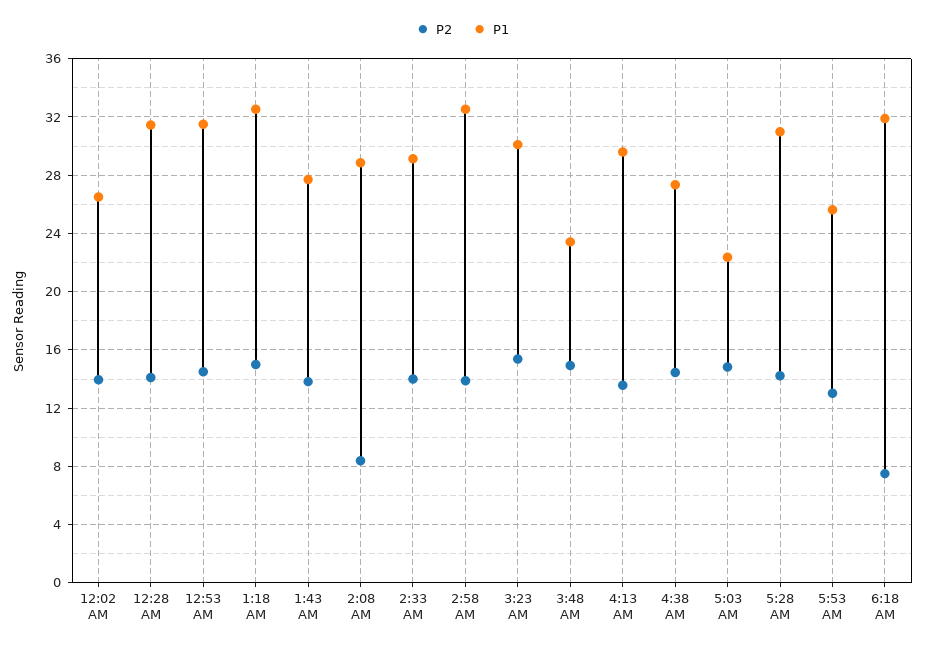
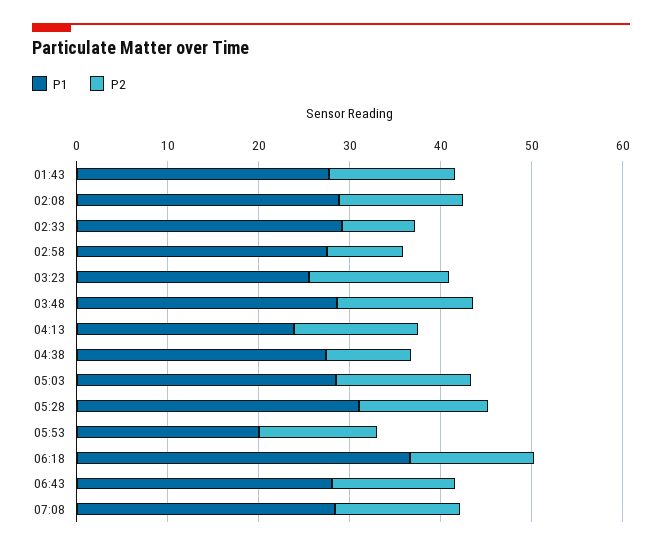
P2, 12:02 AM: 14 -> none
P1, 12:02 AM: 26.5 -> none
P2, 12:28 AM: 14 -> none
P1, 12:28 AM: 31.5 -> none
P2, 12:53 AM: 14.5 -> none
P1, 12:53 AM: 31.5 -> none
P2, 1:18 AM: 15 -> none
P1, 1:18 AM: 32.5 -> none
P2, 2:08 AM: 8.5 -> 14
P2, 2:33 AM: 14 -> 8
P2, 2:58 AM: 14 -> 8
P1, 2:58 AM: 32.5 -> 28
P1, 3:23 AM: 30 -> 26
P1, 3:48 AM: 23.5 -> 28
P1, 4:13 AM: 29.5 -> 24
P2, 4:38 AM: 14.5 -> 10
P1, 5:03 AM: 22.5 -> 28
P1, 5:53 AM: 25.5 -> 20
P2, 6:18 AM: 7.5 -> 14
P1, 6:18 AM: 32 -> 36
P1, 06:43: none -> 28
P2, 06:43: none -> 14
P1, 07:08: none -> 28
P2, 07:08: none -> 14

